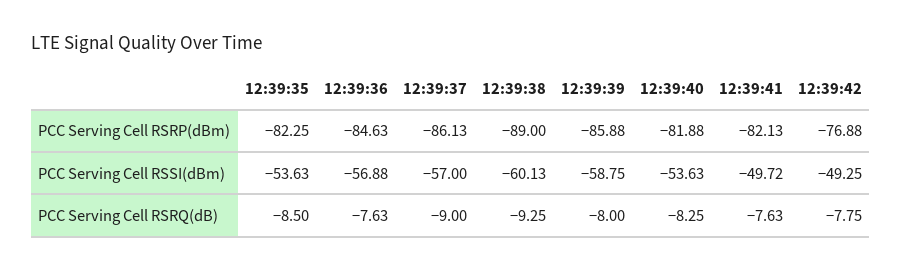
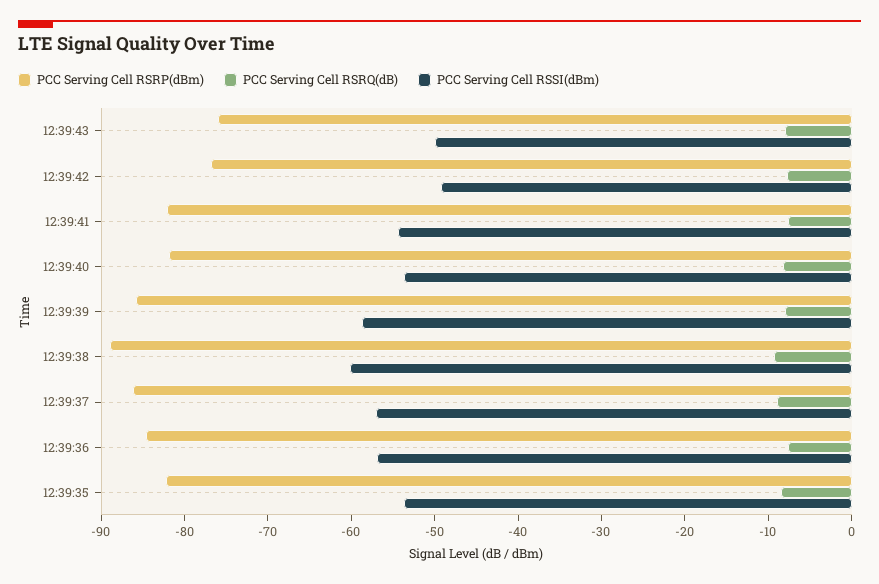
PCC Serving Cell RSSI(dBm), 12:39:41: -49.72 -> -54
PCC Serving Cell RSRP(dBm), 12:39:43: none -> -76
PCC Serving Cell RSRQ(dB), 12:39:43: none -> -8
PCC Serving Cell RSSI(dBm), 12:39:43: none -> -50

